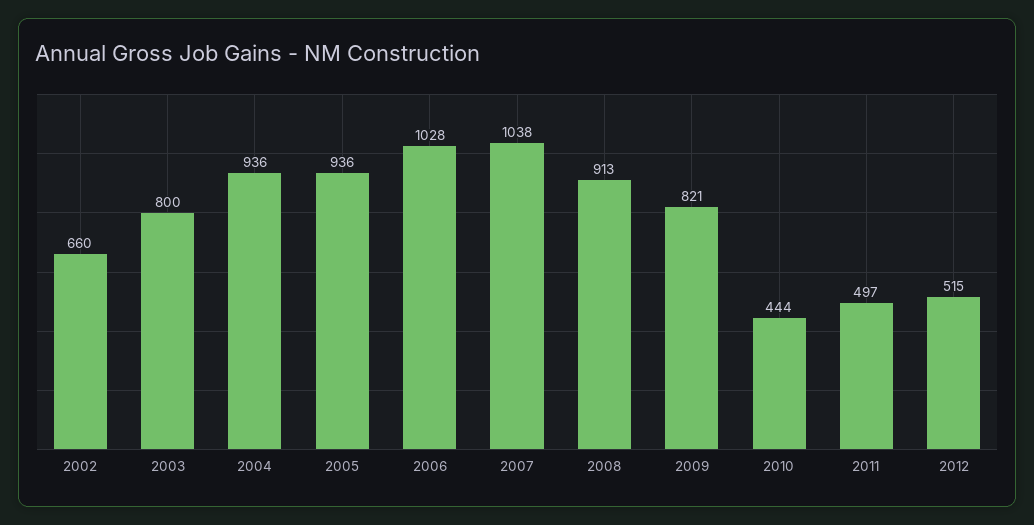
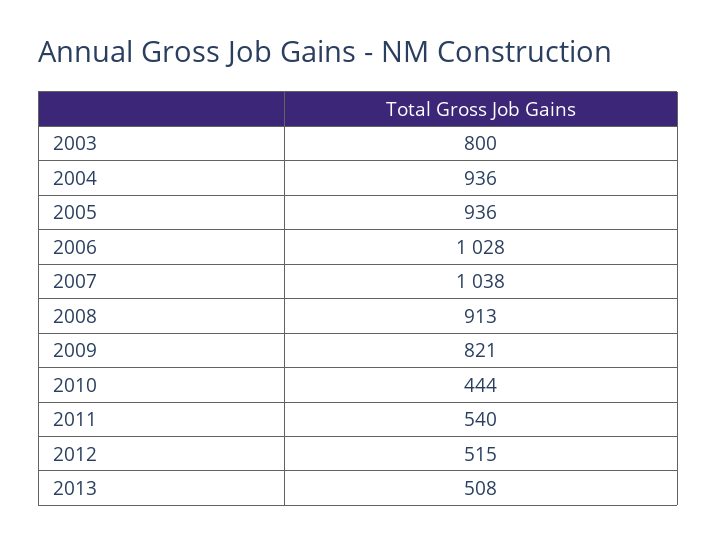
2002: 660 -> none
2011: 497 -> 540
2013: none -> 508

